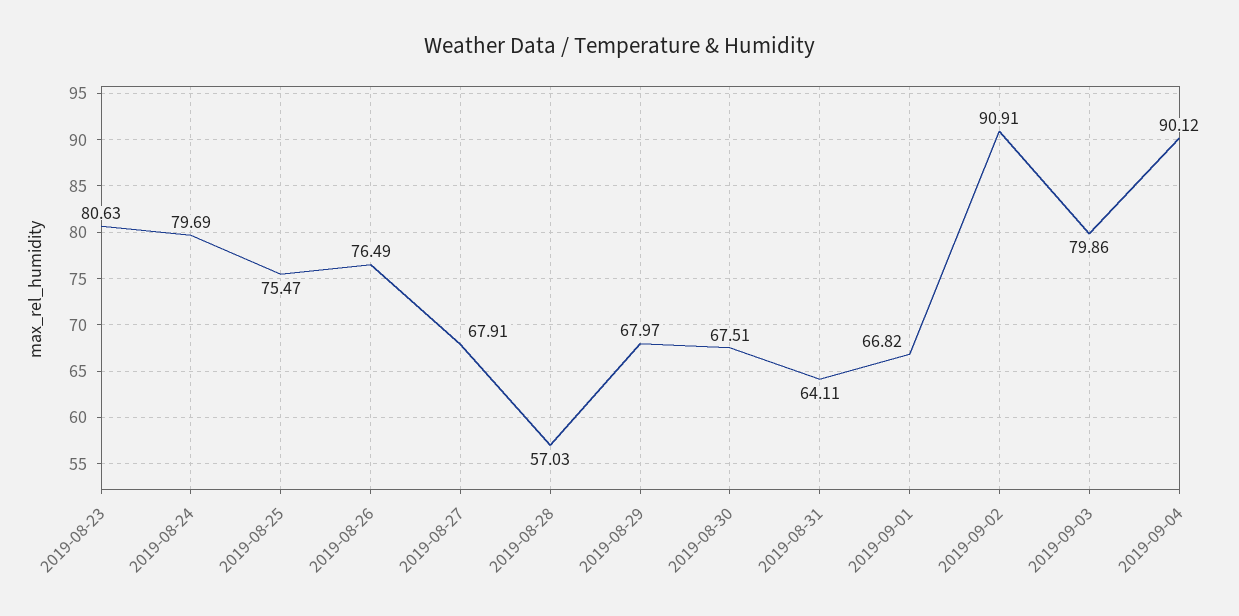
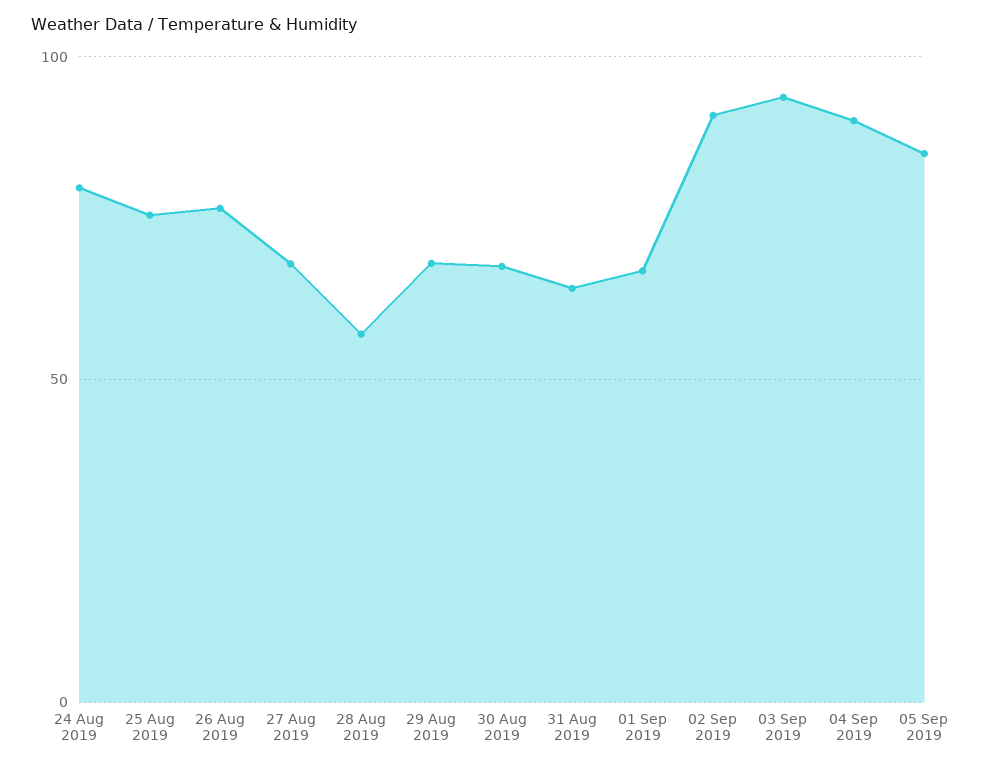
2019-08-23: 80.63 -> none
2019-09-03: 79.86 -> 95
05 Sep 2019: none -> 85

